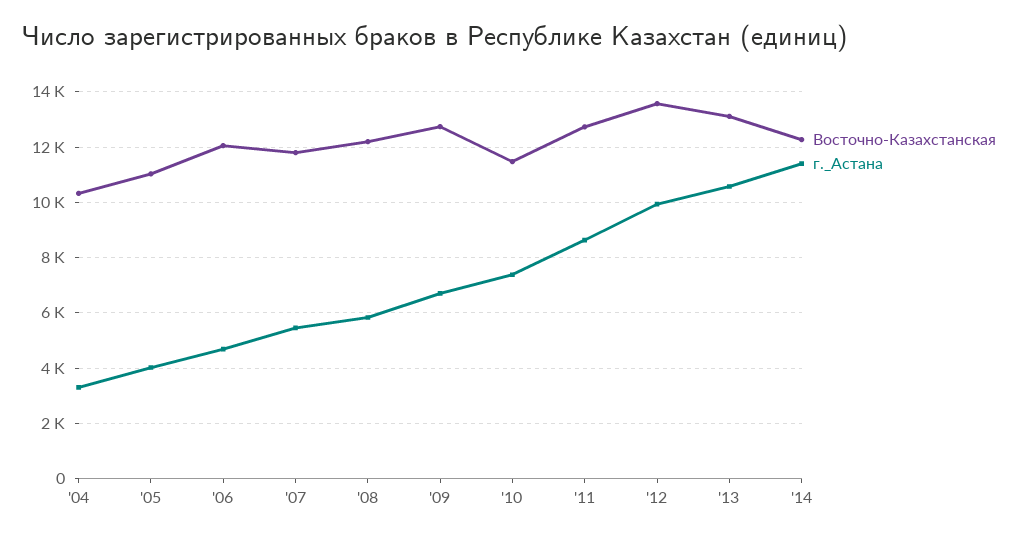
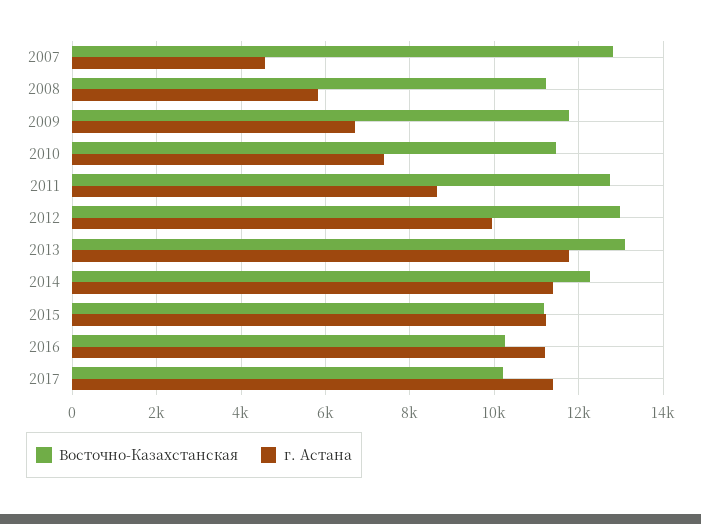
Восточно-Казахстанская, '04: 10250 -> none
г._Астана, '04: 3250 -> none
Восточно-Казахстанская, '05: 11000 -> none
г._Астана, '05: 4000 -> none
Восточно-Казахстанская, '06: 12000 -> none
г._Астана, '06: 4750 -> none
Восточно-Казахстанская, '07: 11750 -> 12800
г._Астана, '07: 5500 -> 4600
Восточно-Казахстанская, '08: 12250 -> 11200
Восточно-Казахстанская, '09: 12750 -> 11800
Восточно-Казахстанская, '12: 13500 -> 13000
г._Астана, '13: 10500 -> 11800
Восточно-Казахстанская, 2015: none -> 11200
г._Астана, 2015: none -> 11200
Восточно-Казахстанская, 2016: none -> 10200
г._Астана, 2016: none -> 11200
Восточно-Казахстанская, 2017: none -> 10200
г._Астана, 2017: none -> 11400

